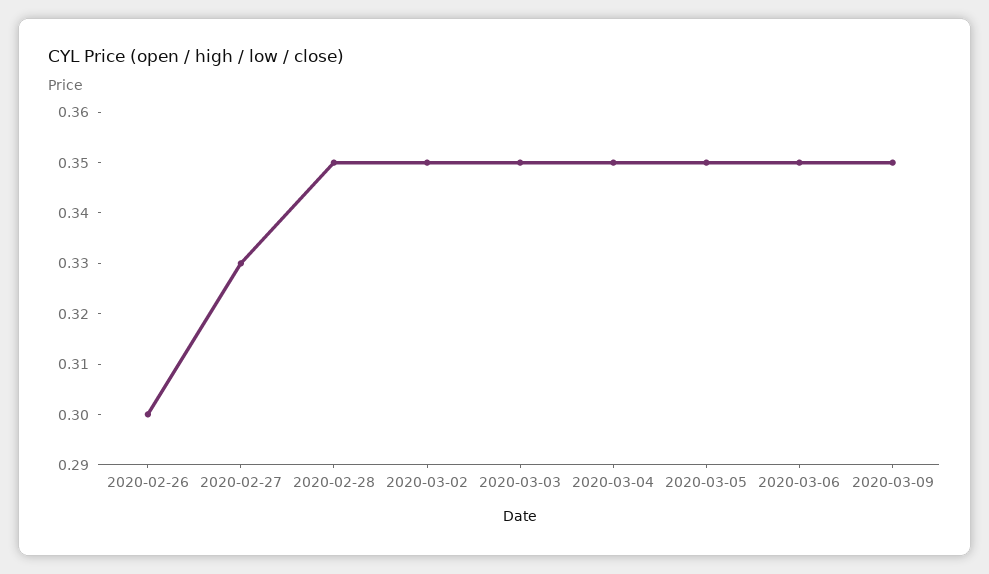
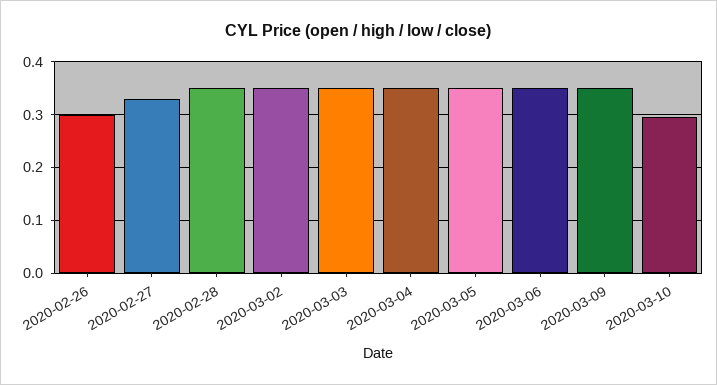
2020-03-10: none -> 0.3

